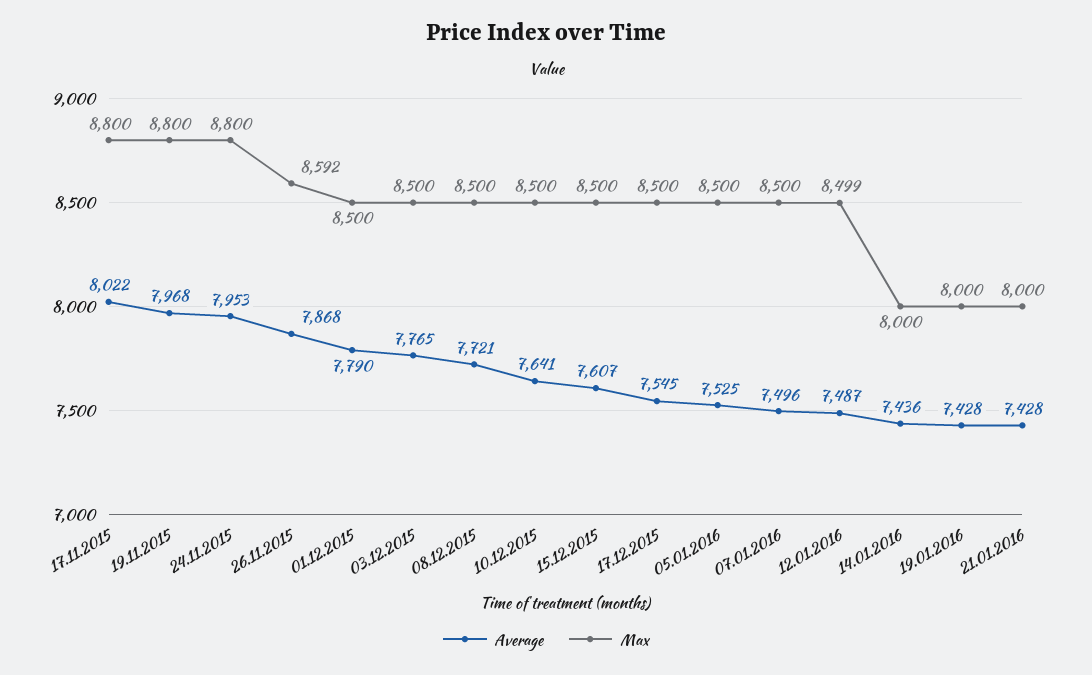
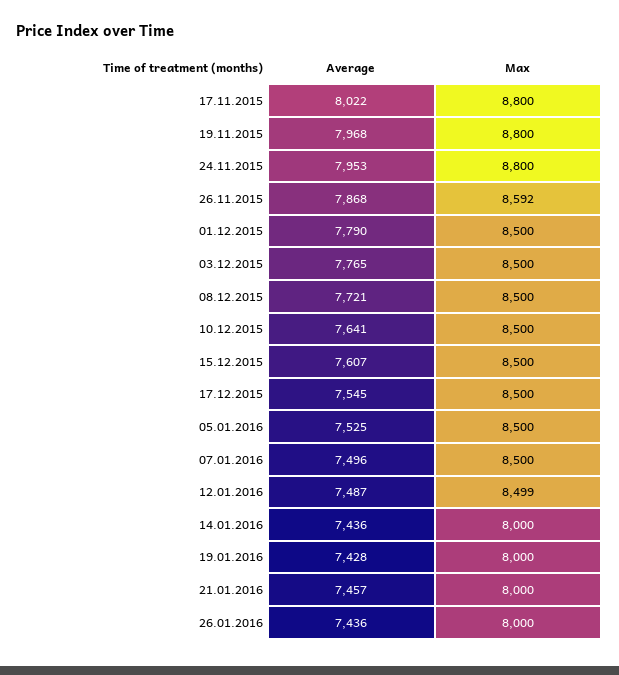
Average, 21.01.2016: 7428 -> 7457
Average, 26.01.2016: none -> 7436
Max, 26.01.2016: none -> 8000

